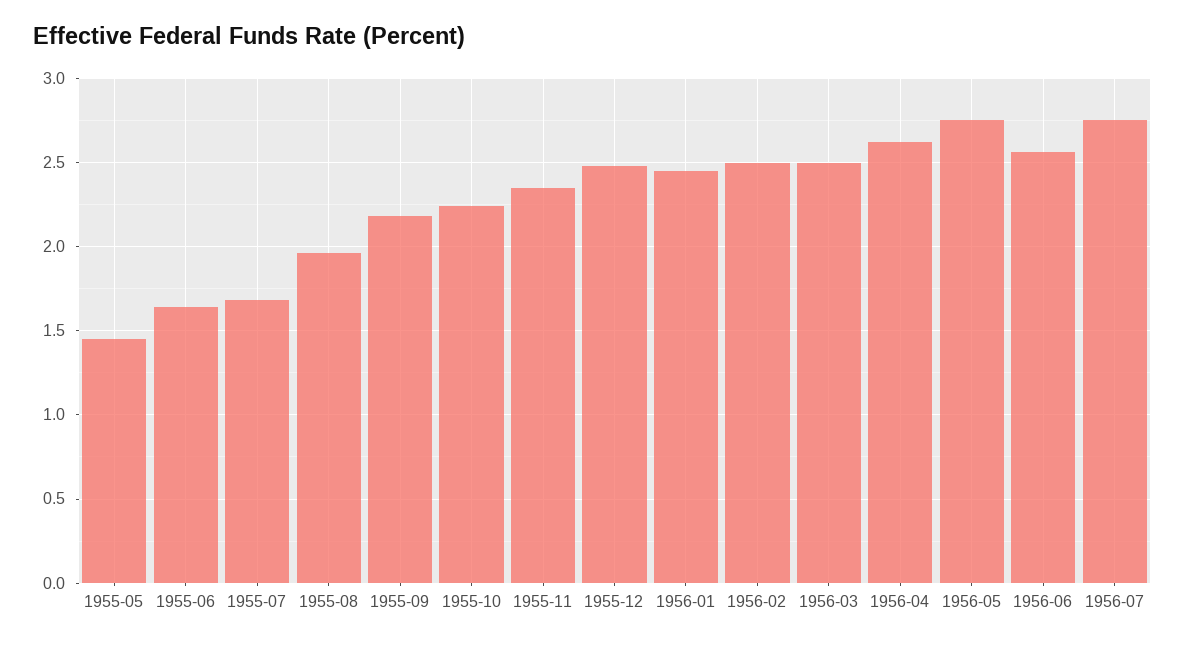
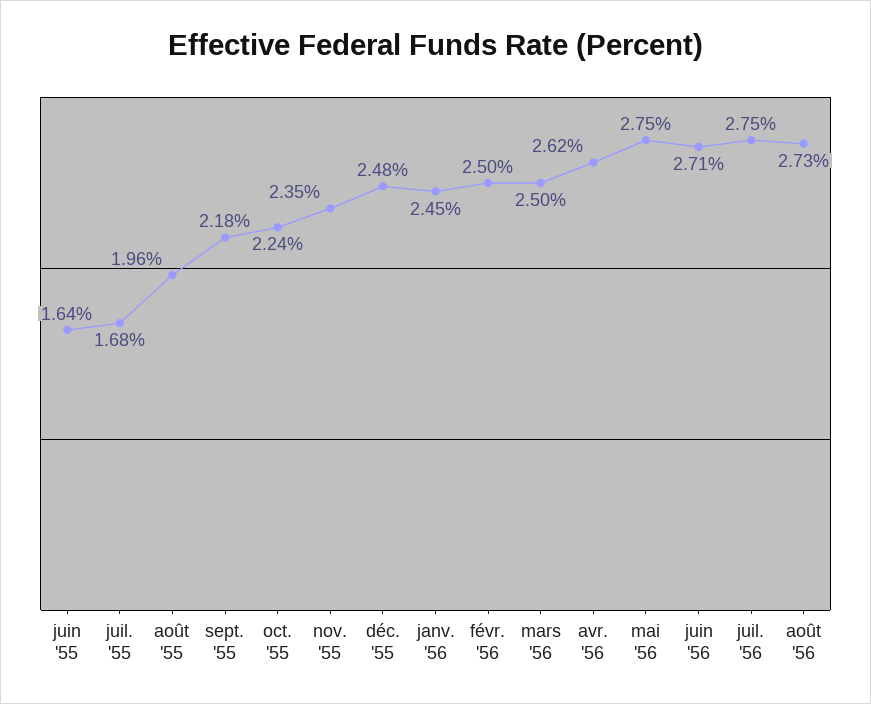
1955-05: 1.45 -> none
1956-06: 2.55 -> 2.71
août '56: none -> 2.73

